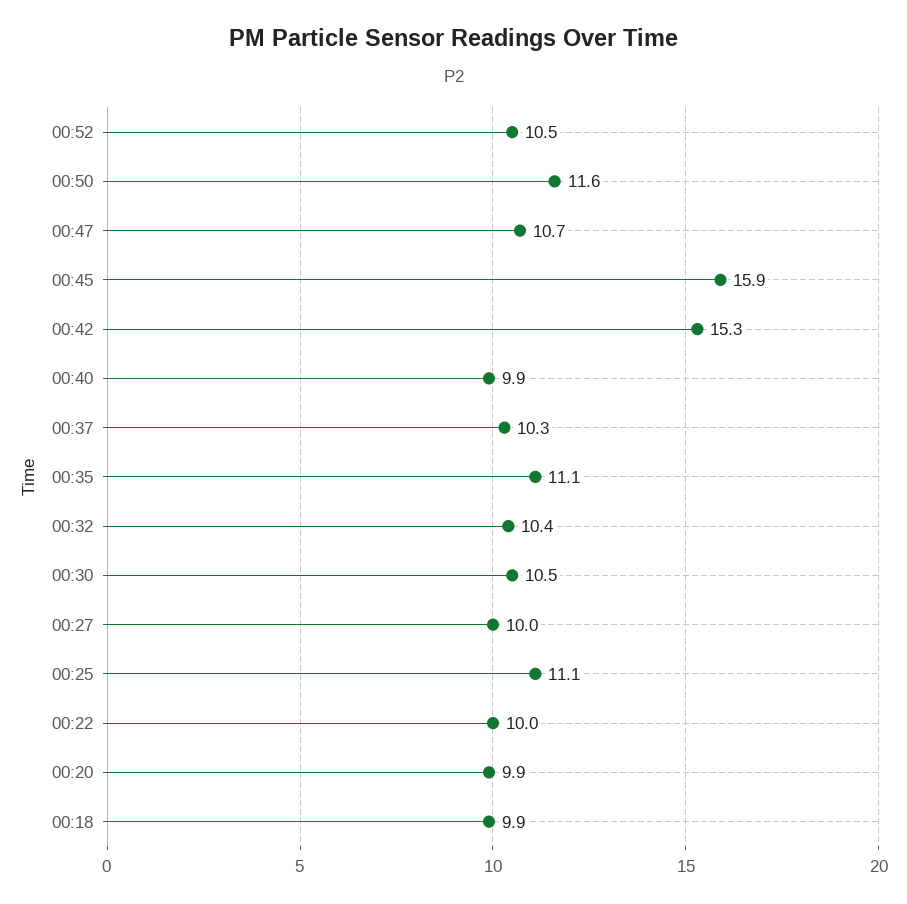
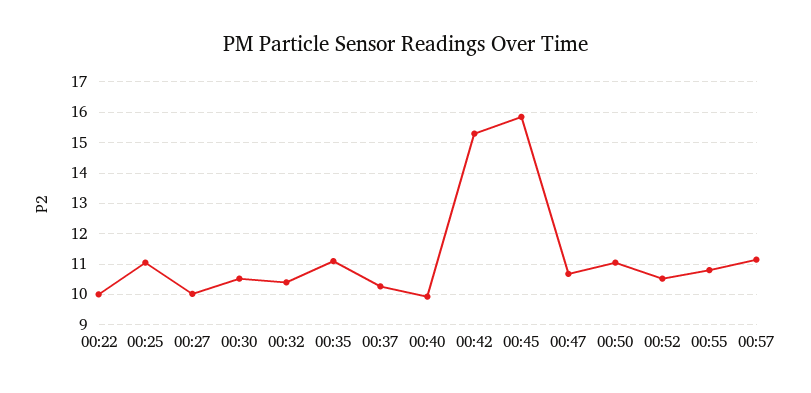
00:50: 11.6 -> 11
00:20: 9.9 -> none
00:18: 9.9 -> none
00:55: none -> 10.8
00:57: none -> 11.2

